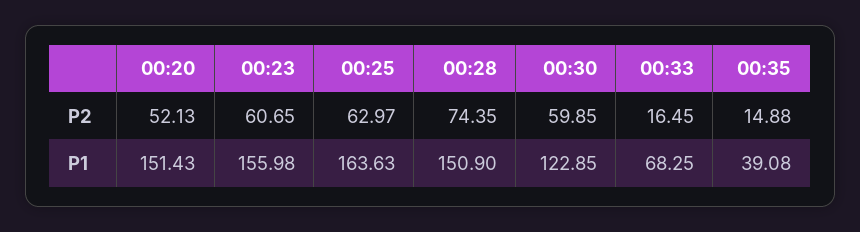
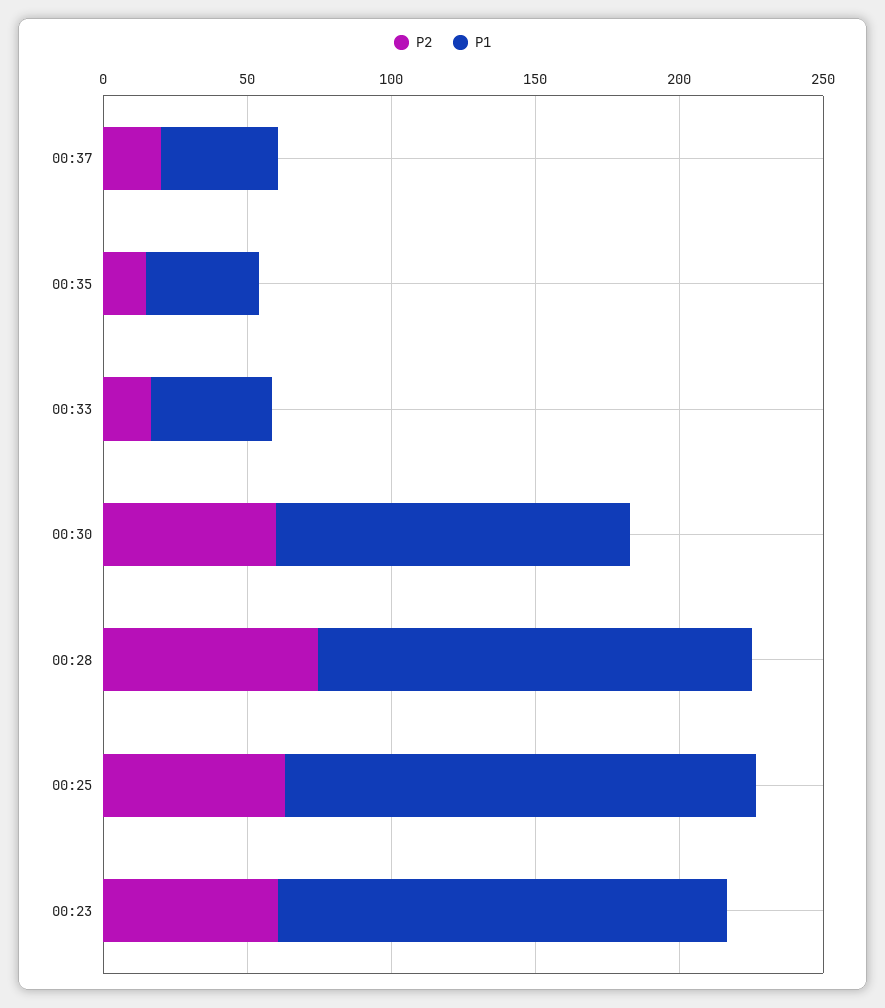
P2, 00:20: 52.13 -> none
P1, 00:20: 151.43 -> none
P1, 00:33: 68.25 -> 40
P2, 00:37: none -> 20
P1, 00:37: none -> 40

